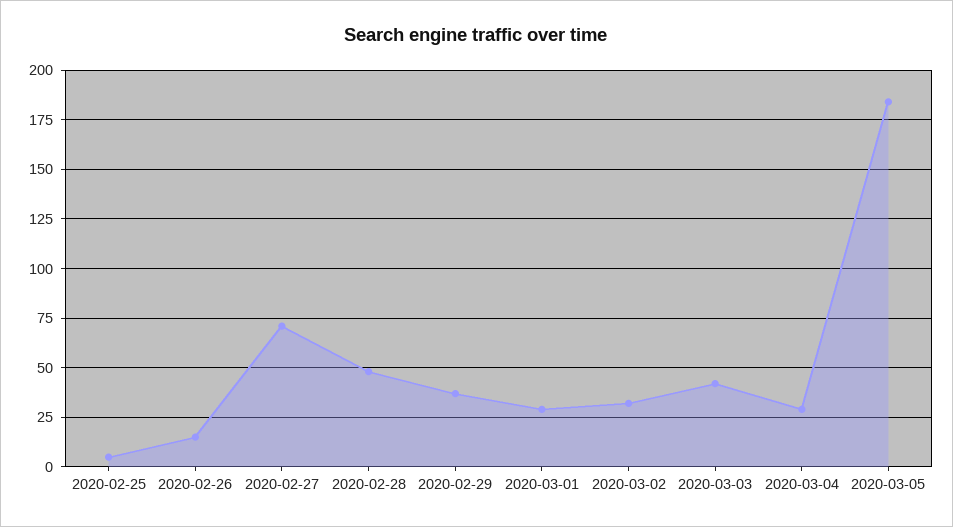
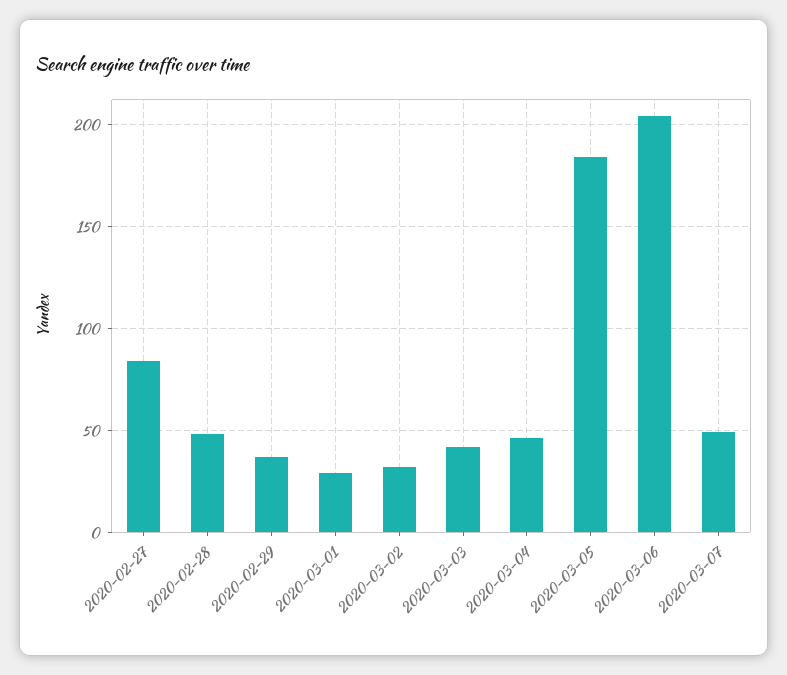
2020-02-25: 5 -> none
2020-02-26: 15 -> none
2020-02-27: 70 -> 85
2020-03-04: 30 -> 45
2020-03-06: none -> 205
2020-03-07: none -> 50

